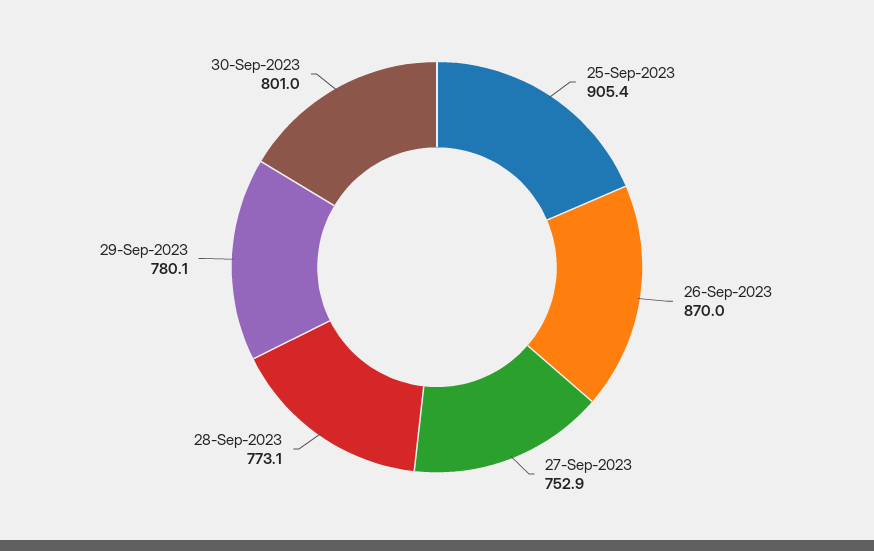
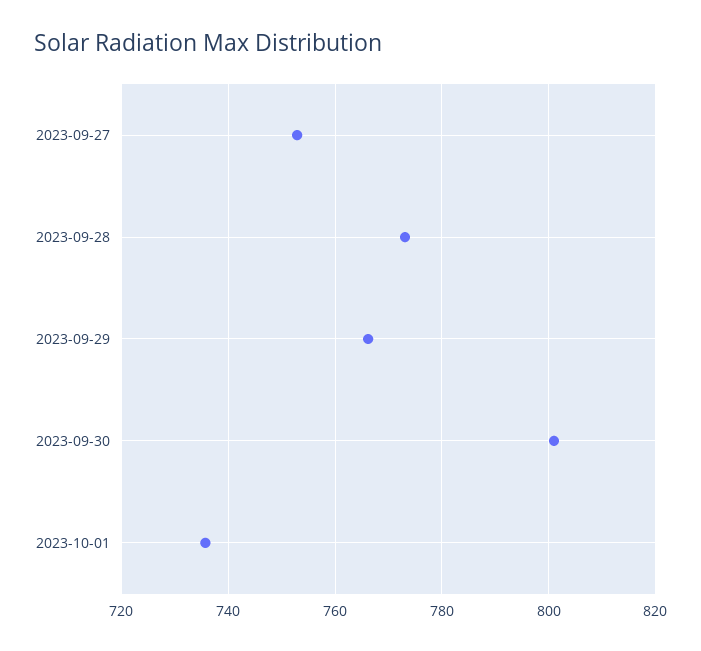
25-Sep-2023: 905.4 -> none
26-Sep-2023: 870 -> none
29-Sep-2023: 780.1 -> 766
2023-10-01: none -> 736

